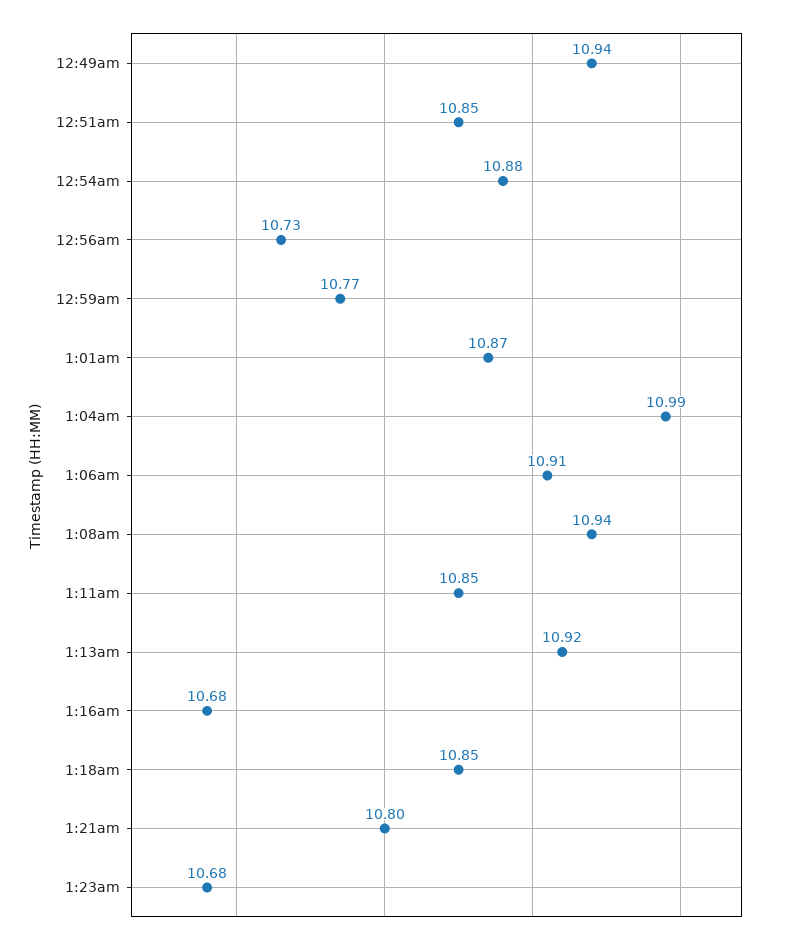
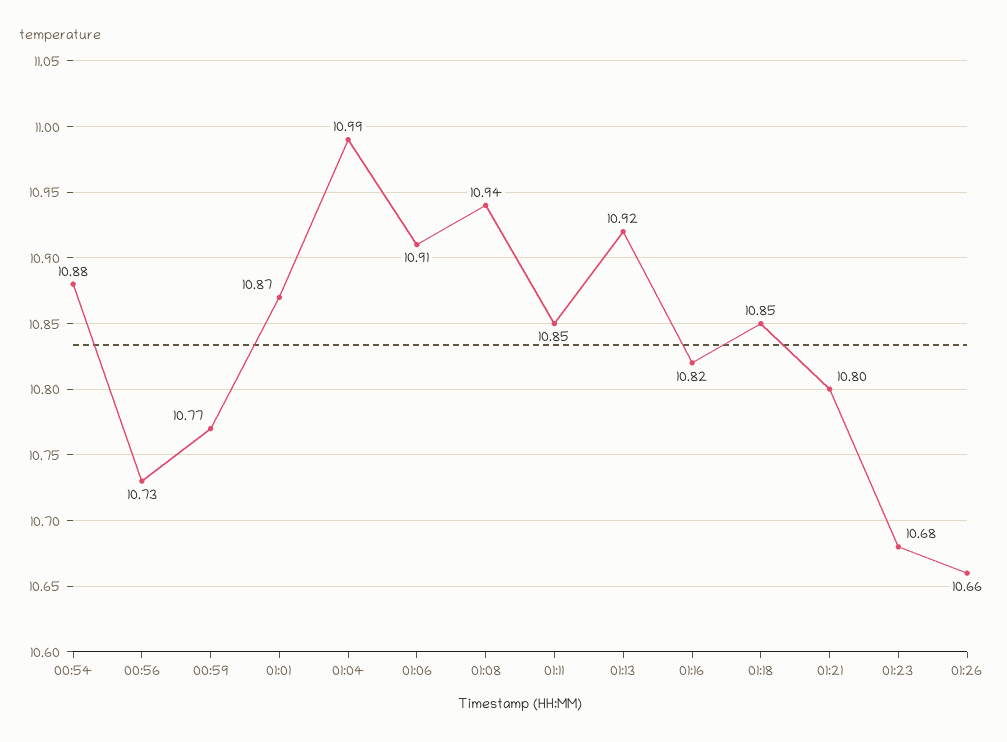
12:49am: 10.94 -> none
12:51am: 10.85 -> none
1:16am: 10.68 -> 10.82
01:26: none -> 10.66

